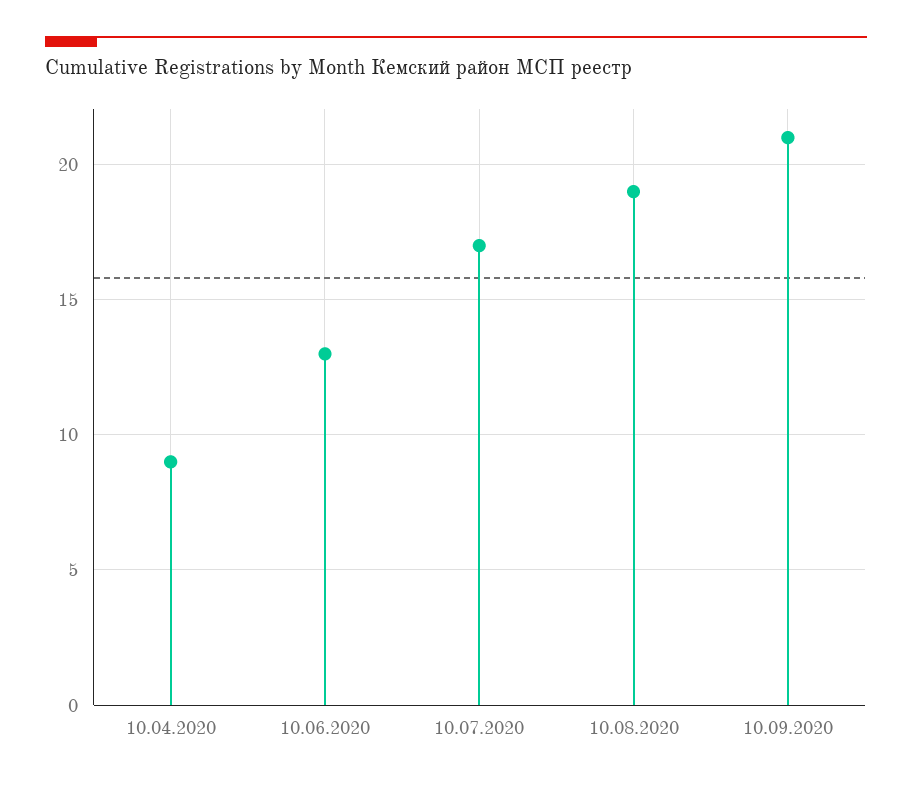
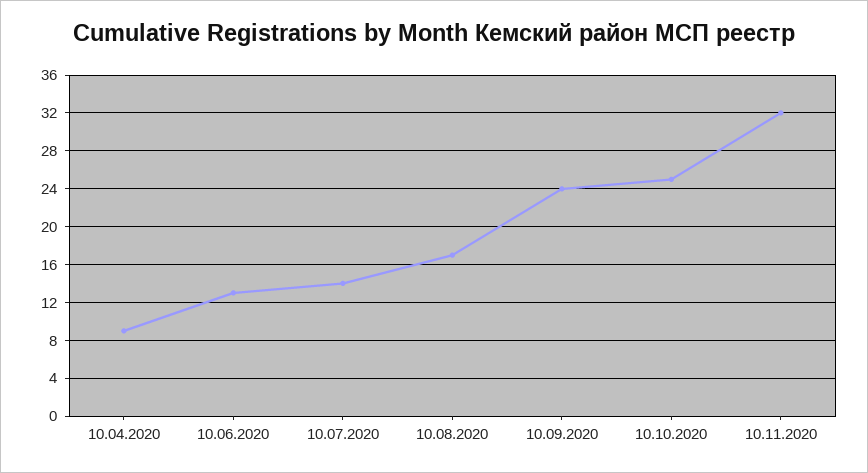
10.07.2020: 17 -> 14
10.08.2020: 19 -> 17
10.09.2020: 21 -> 24
10.10.2020: none -> 25
10.11.2020: none -> 32

